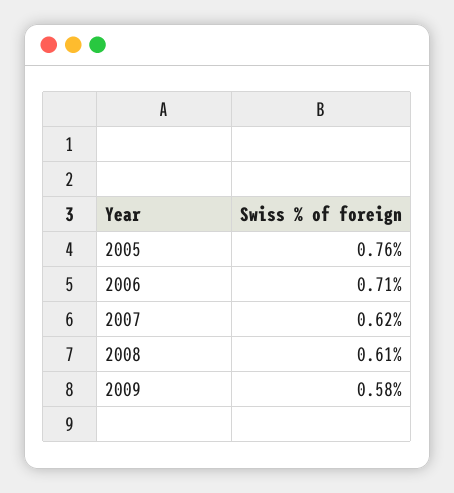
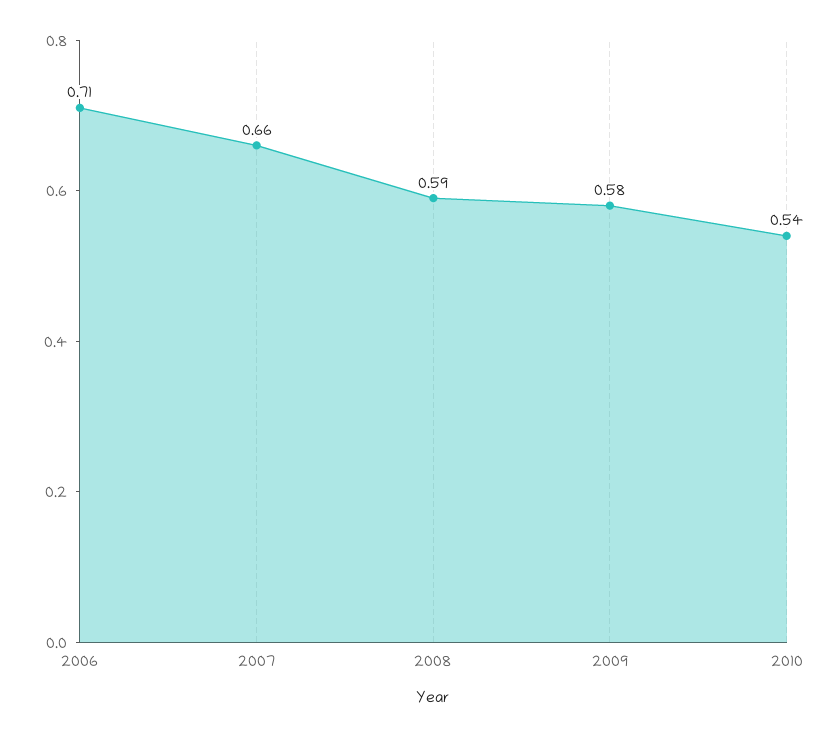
2005: 0.76 -> none
2007: 0.62 -> 0.66
2008: 0.61 -> 0.59
2010: none -> 0.54

